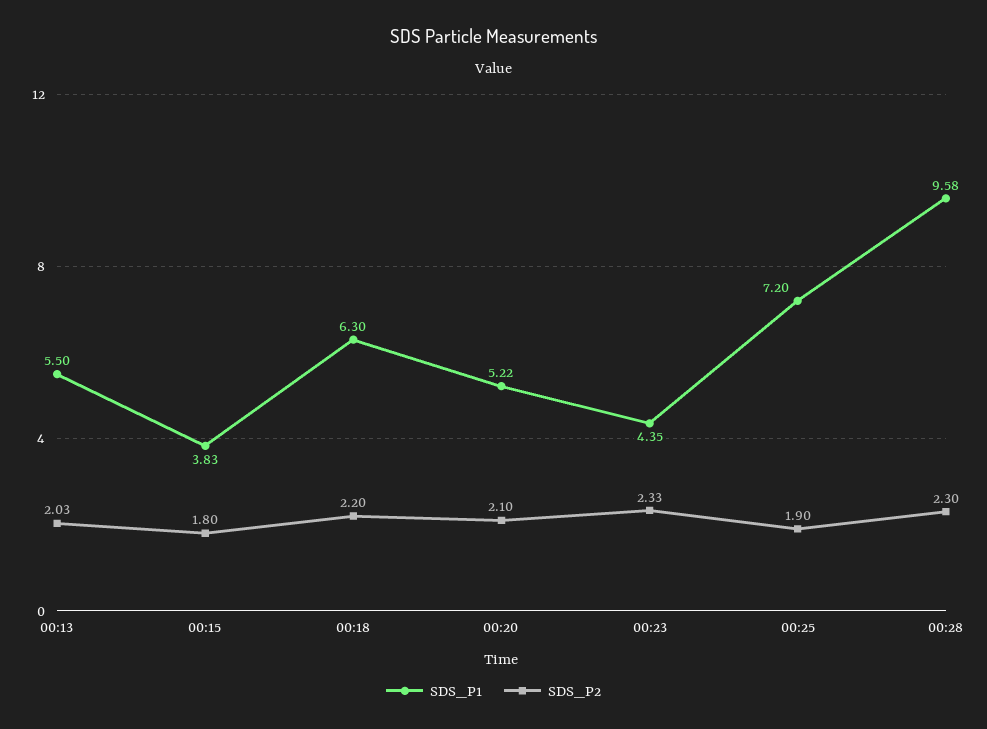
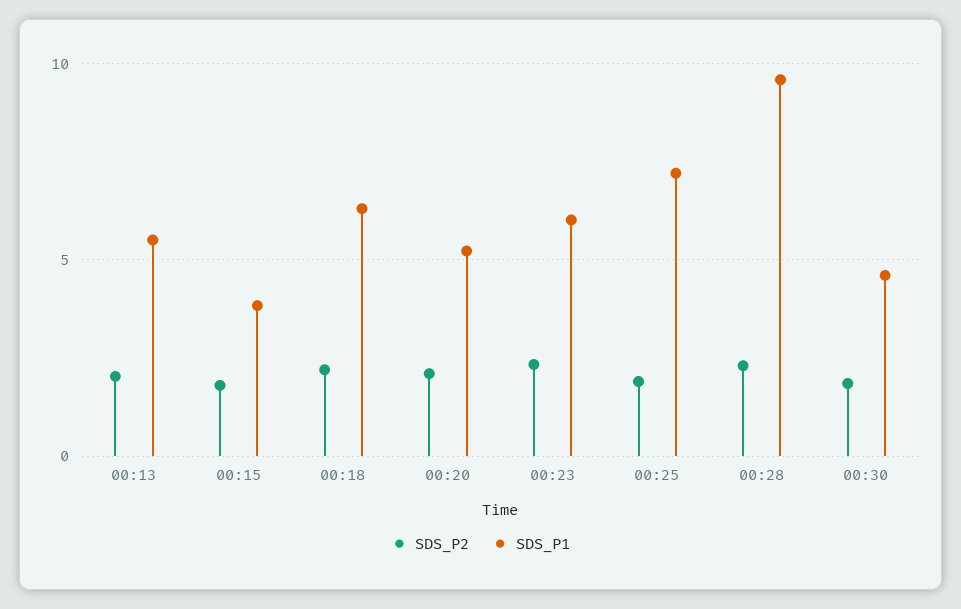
SDS_P1, 00:23: 4.35 -> 6
SDS_P2, 00:30: none -> 2
SDS_P1, 00:30: none -> 4.5

